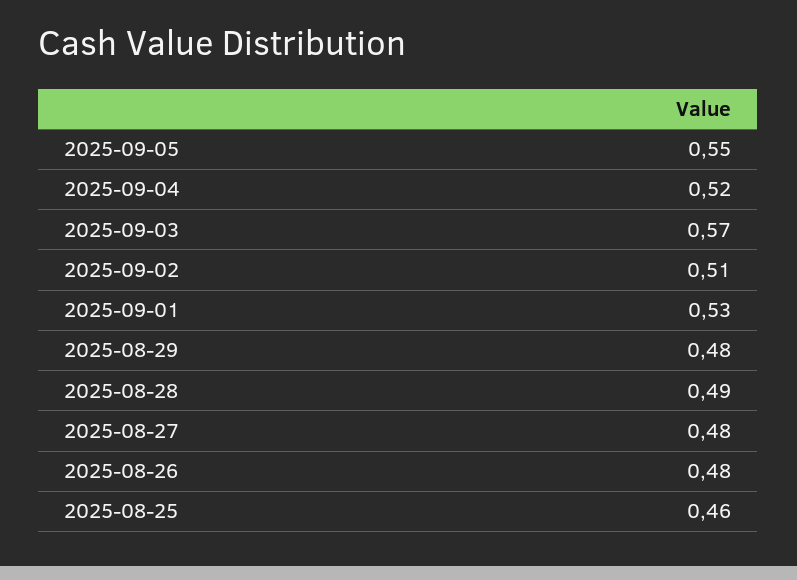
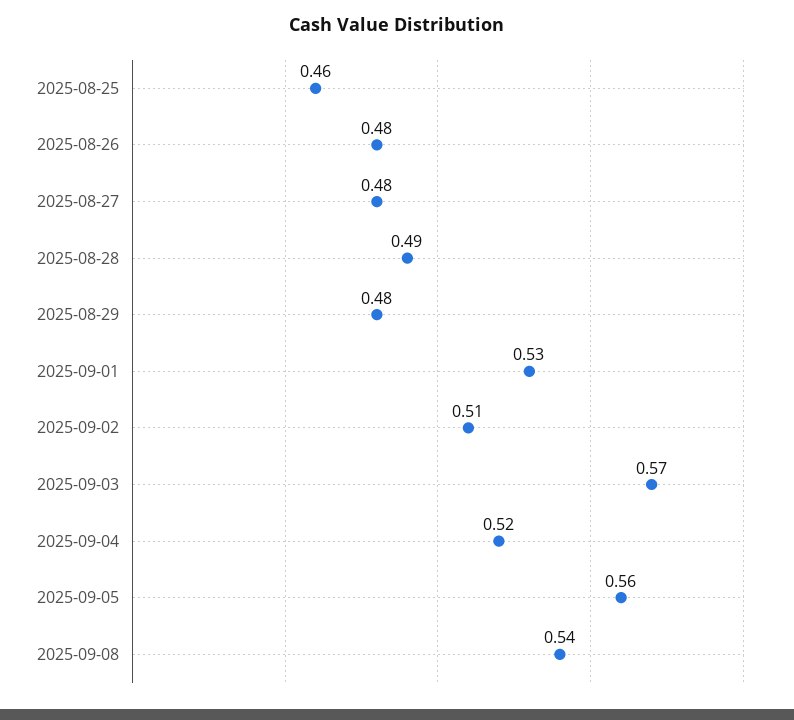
2025-09-05: 0.55 -> 0.56
2025-09-08: none -> 0.54

